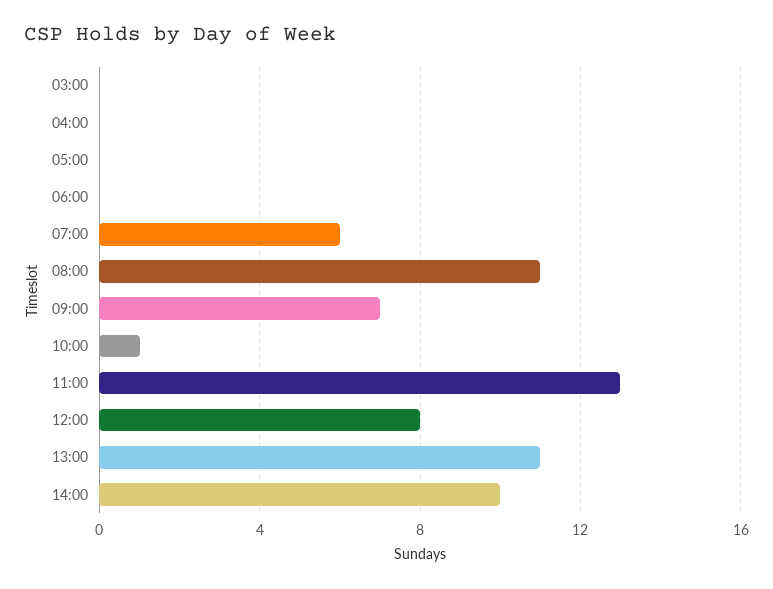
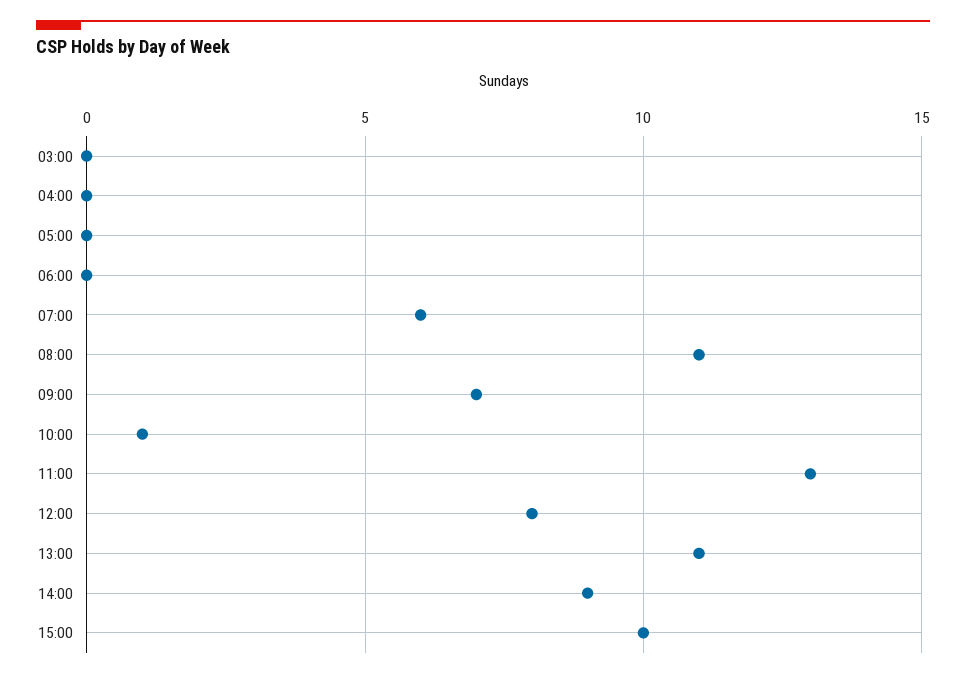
14:00: 10 -> 9
15:00: none -> 10

